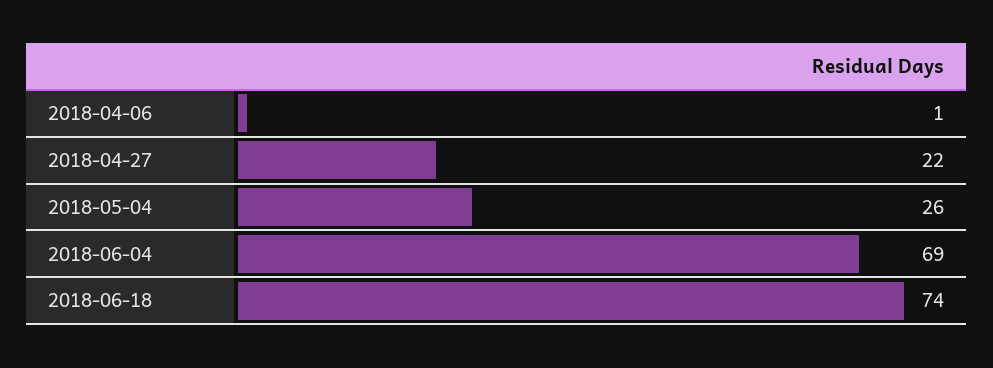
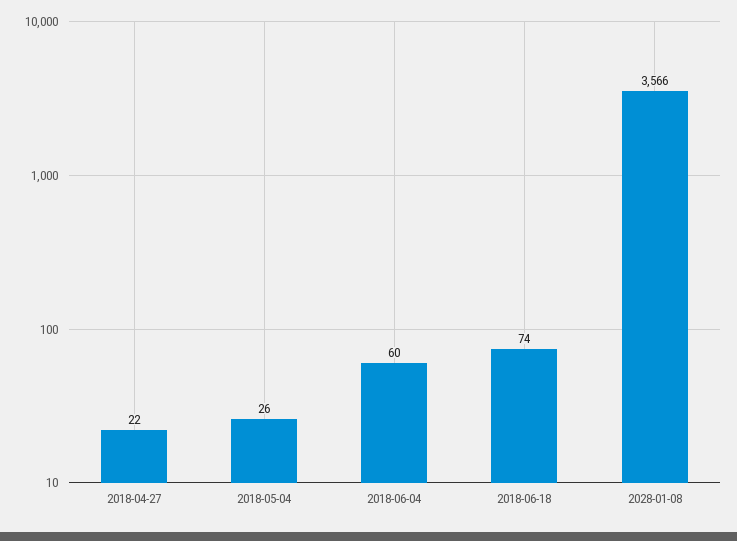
2018-04-06: 1 -> none
2018-06-04: 69 -> 60
2028-01-08: none -> 3566

